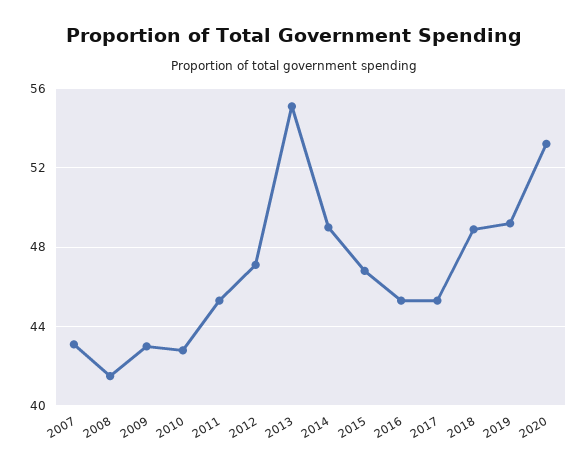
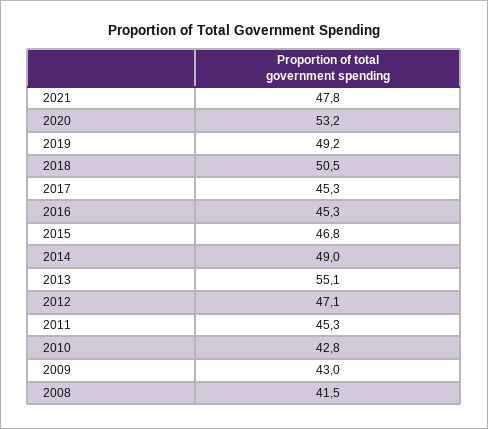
2007: 43 -> none
2018: 49 -> 50.5
2021: none -> 47.8

